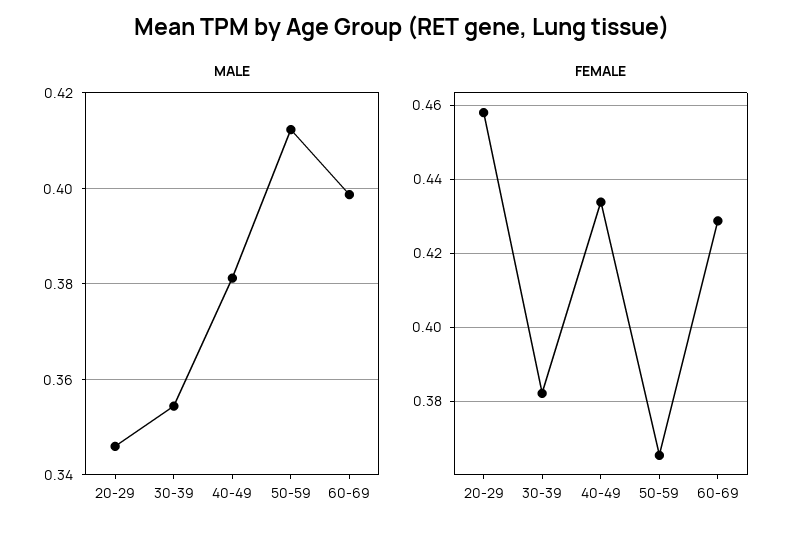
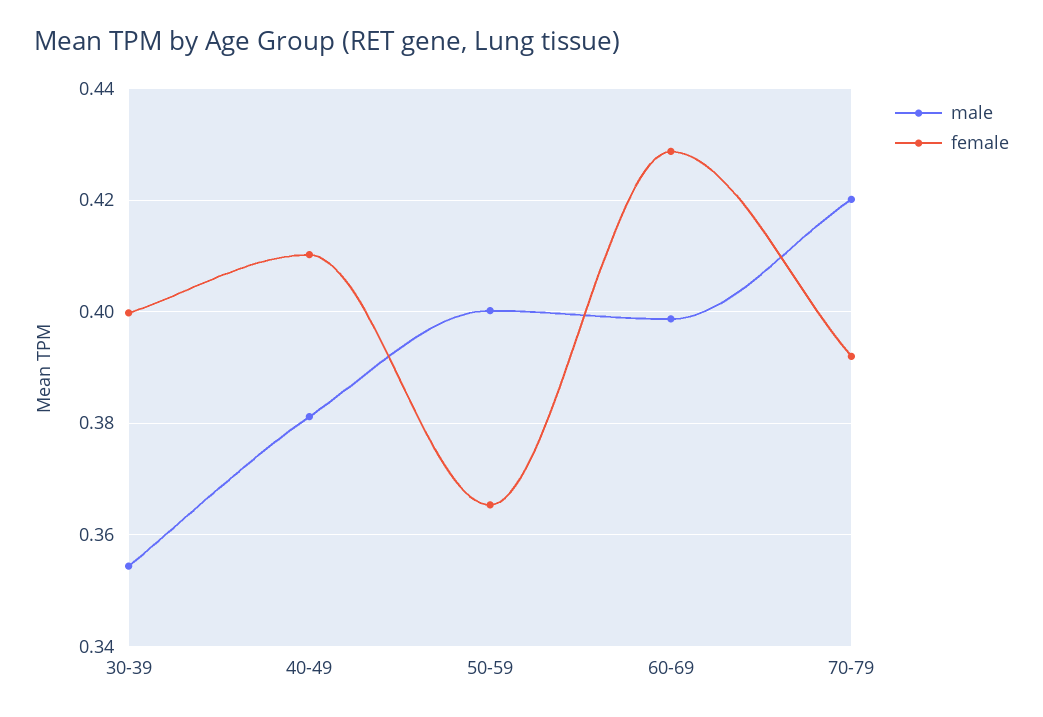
MALE, 20-29: 0.346 -> none
MALE, 50-59: 0.412 -> 0.4
FEMALE, 20-29: 0.458 -> none
FEMALE, 30-39: 0.382 -> 0.4
FEMALE, 40-49: 0.434 -> 0.41
MALE, 70-79: none -> 0.42
FEMALE, 70-79: none -> 0.392

